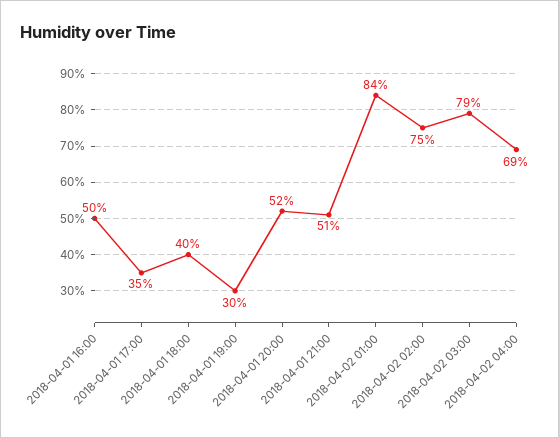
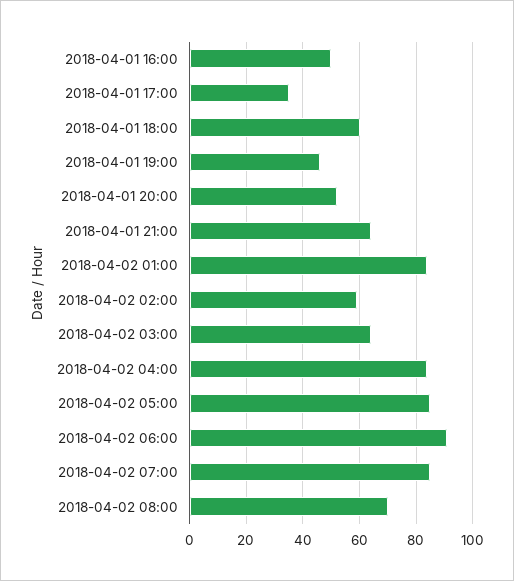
2018-04-01 18:00: 40 -> 60
2018-04-01 19:00: 30 -> 45
2018-04-01 21:00: 51 -> 65
2018-04-02 02:00: 75 -> 60
2018-04-02 03:00: 79 -> 65
2018-04-02 04:00: 69 -> 85
2018-04-02 05:00: none -> 85
2018-04-02 06:00: none -> 90
2018-04-02 07:00: none -> 85
2018-04-02 08:00: none -> 70

